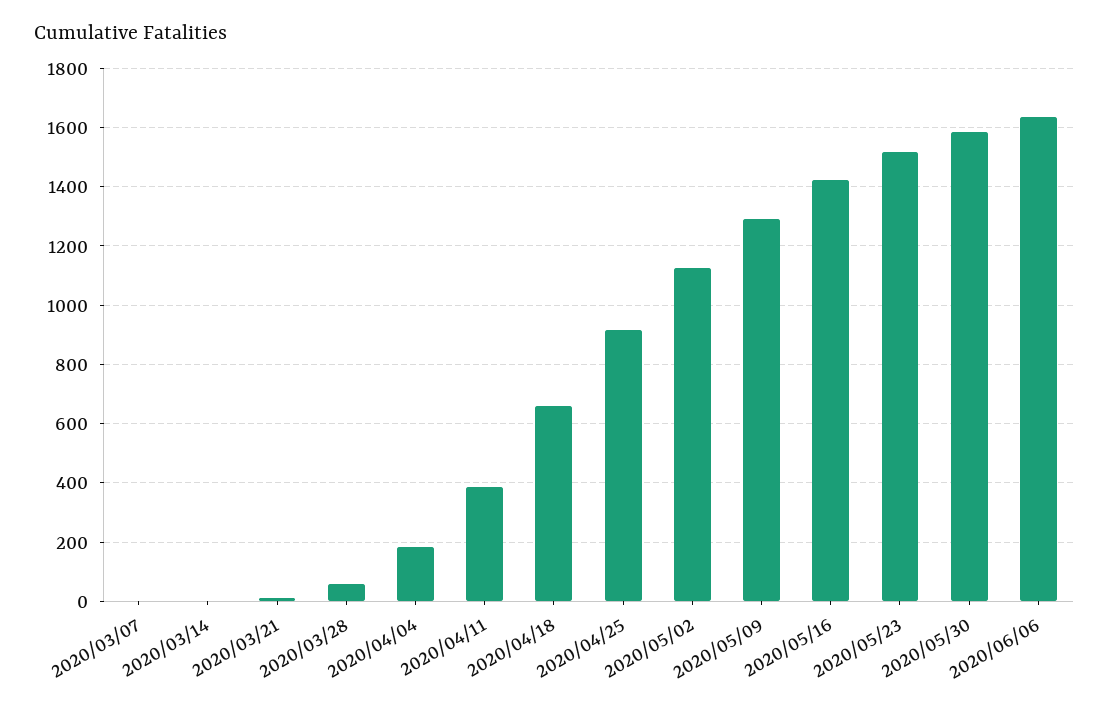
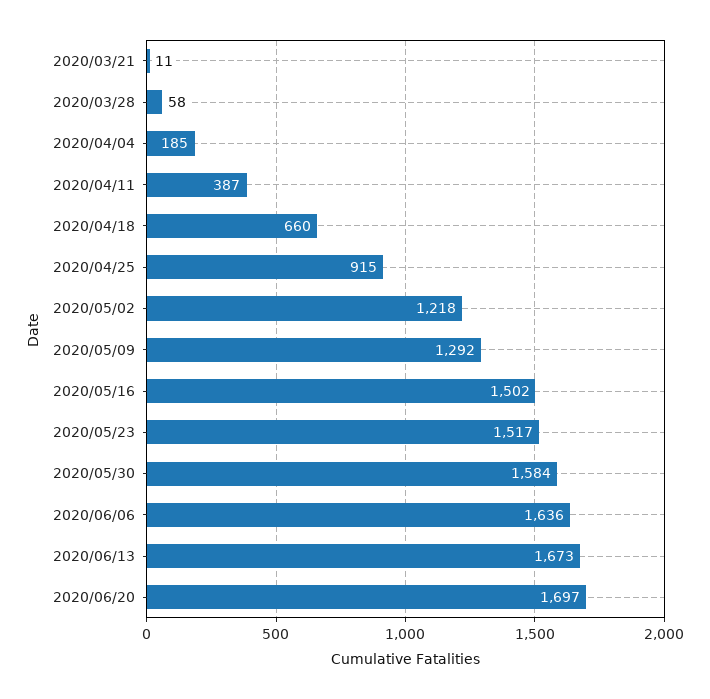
2020/03/07: 0 -> none
2020/03/14: 0 -> none
2020/05/02: 1125 -> 1218
2020/05/16: 1425 -> 1502
2020/06/13: none -> 1673
2020/06/20: none -> 1697

